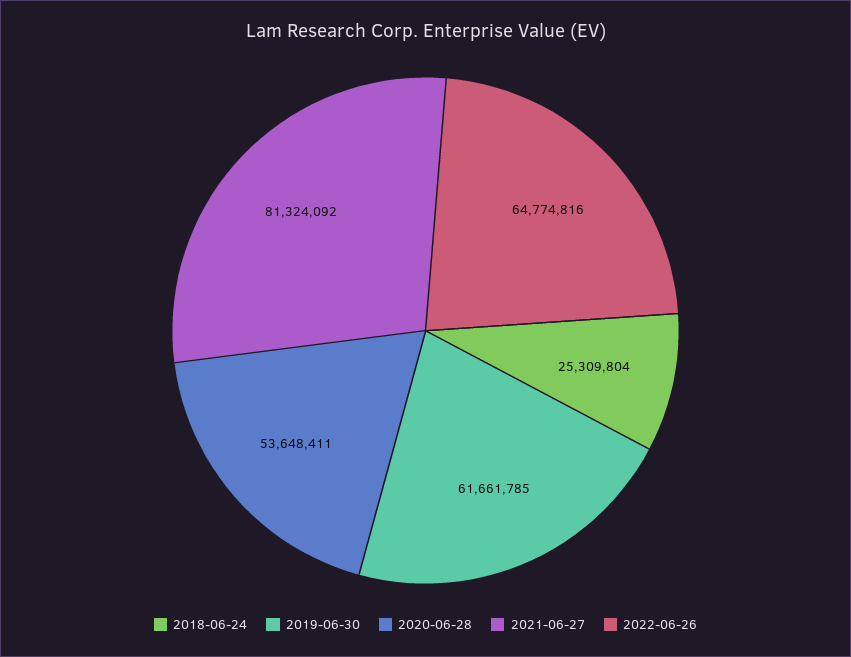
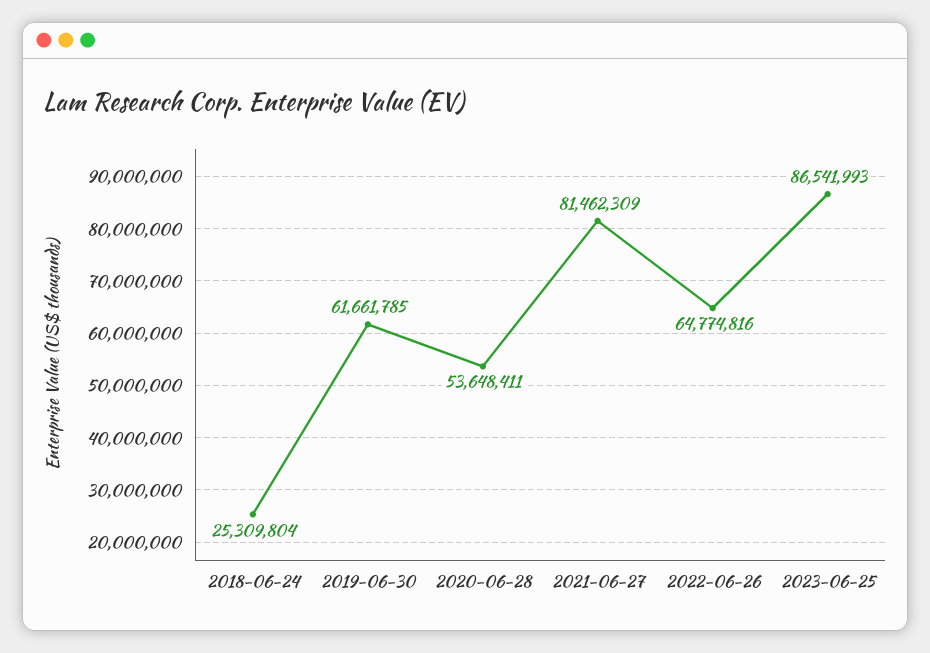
2021-06-27: 81324092 -> 81462309
2023-06-25: none -> 86541993

